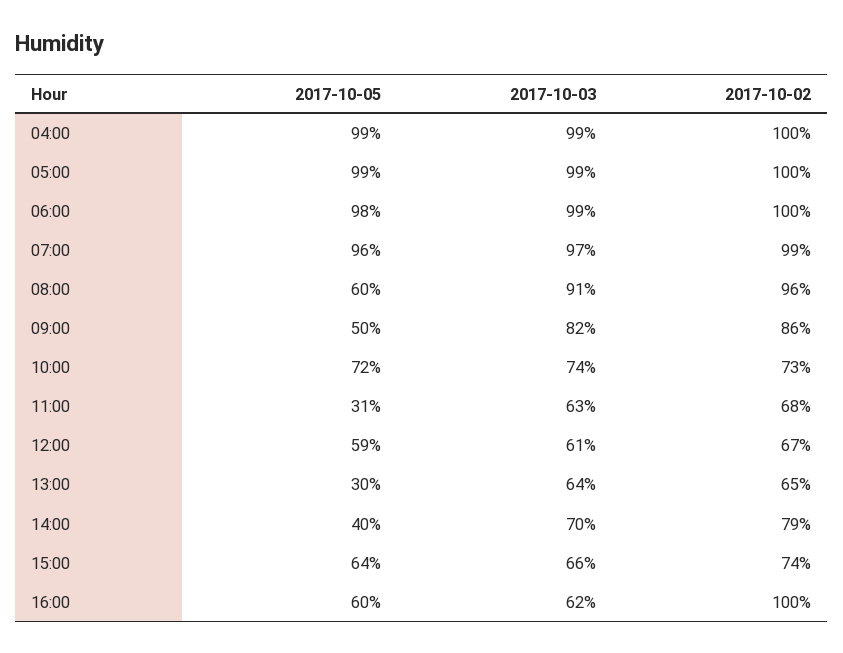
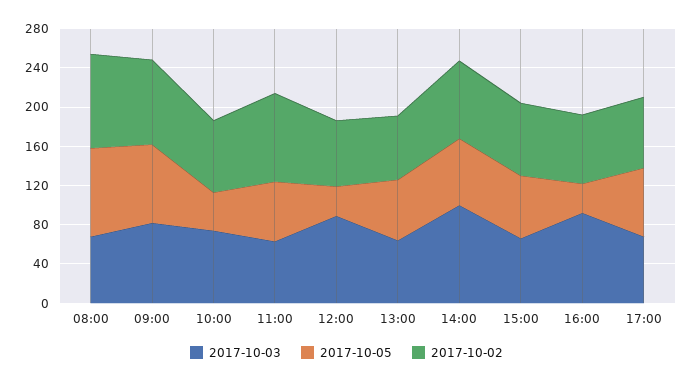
2017-10-05, 04:00: 99 -> none
2017-10-03, 04:00: 99 -> none
2017-10-02, 04:00: 100 -> none
2017-10-05, 05:00: 99 -> none
2017-10-03, 05:00: 99 -> none
2017-10-02, 05:00: 100 -> none
2017-10-05, 06:00: 98 -> none
2017-10-03, 06:00: 99 -> none
2017-10-02, 06:00: 100 -> none
2017-10-05, 07:00: 96 -> none
2017-10-03, 07:00: 97 -> none
2017-10-02, 07:00: 99 -> none
2017-10-05, 08:00: 60 -> 90
2017-10-03, 08:00: 91 -> 70
2017-10-05, 09:00: 50 -> 80
2017-10-05, 10:00: 72 -> 40
2017-10-05, 11:00: 31 -> 60
2017-10-02, 11:00: 68 -> 90
2017-10-05, 12:00: 59 -> 30
2017-10-03, 12:00: 61 -> 90
2017-10-05, 13:00: 30 -> 60
2017-10-05, 14:00: 40 -> 70
2017-10-03, 14:00: 70 -> 100
2017-10-05, 16:00: 60 -> 30
2017-10-03, 16:00: 62 -> 90
2017-10-02, 16:00: 100 -> 70
2017-10-03, 17:00: none -> 70
2017-10-05, 17:00: none -> 70
2017-10-02, 17:00: none -> 70

